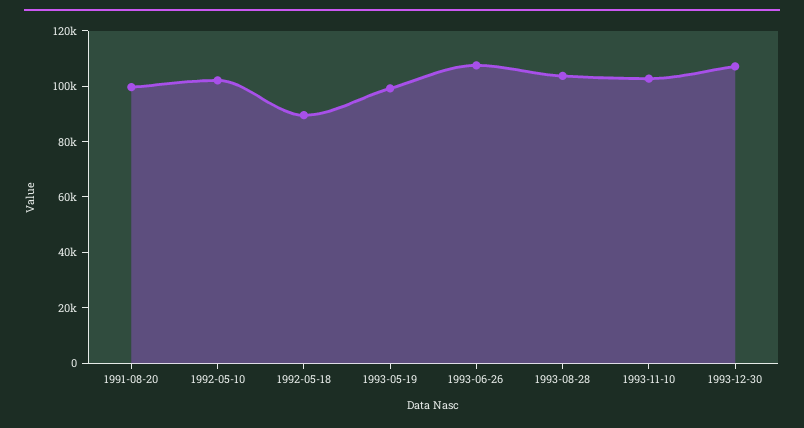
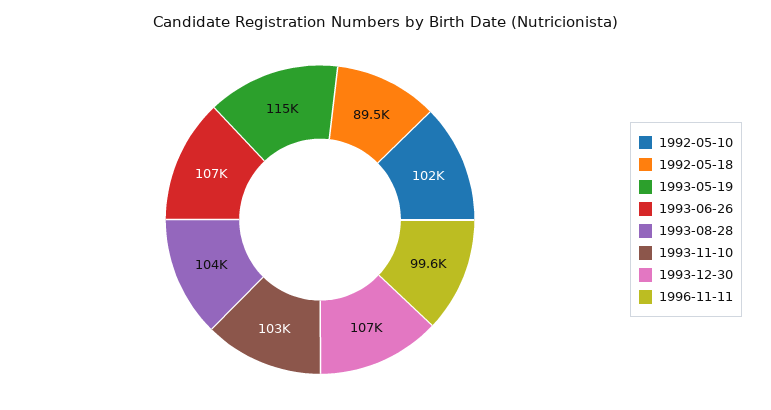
1991-08-20: 100000 -> none
1993-05-19: 100000 -> 115000
1996-11-11: none -> 99600

